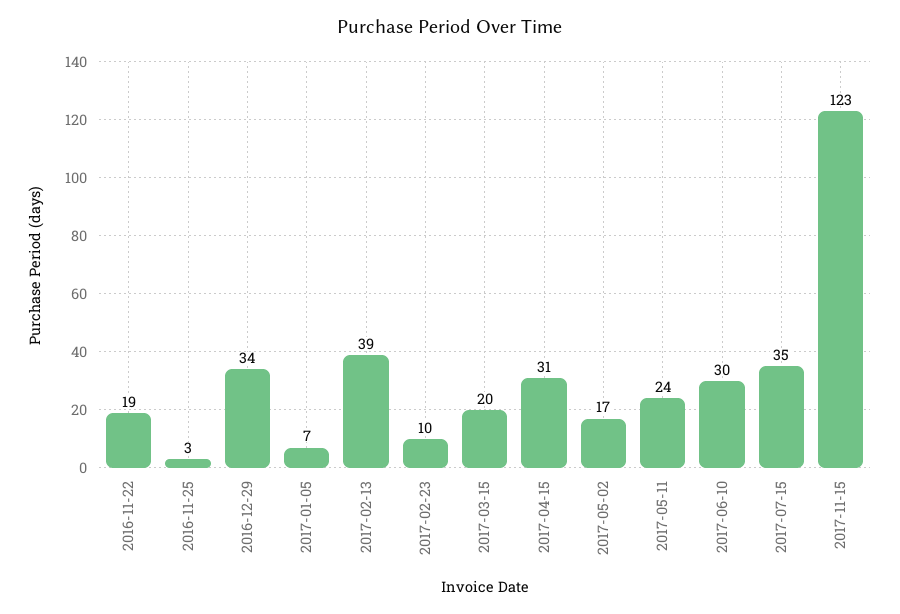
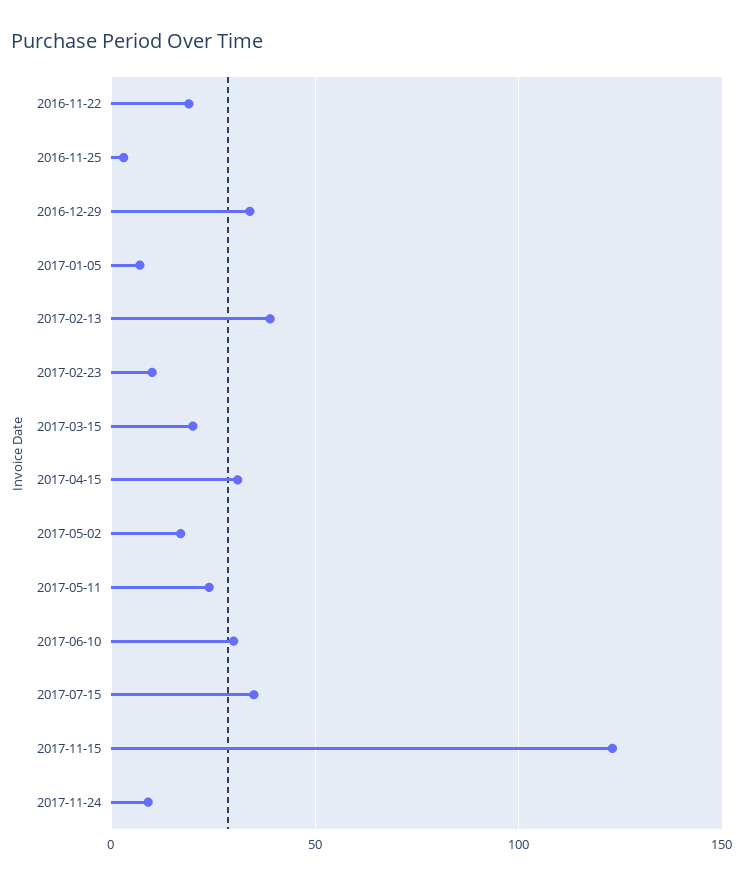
2017-11-24: none -> 10

